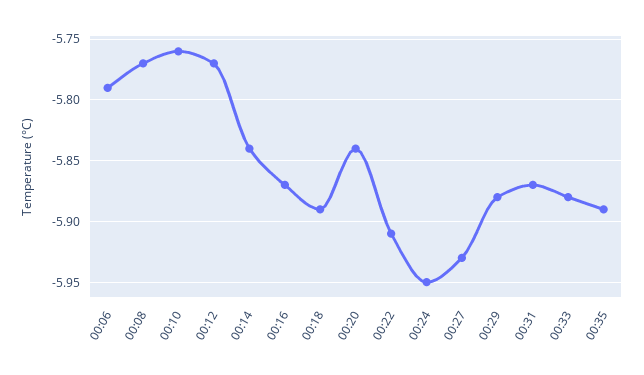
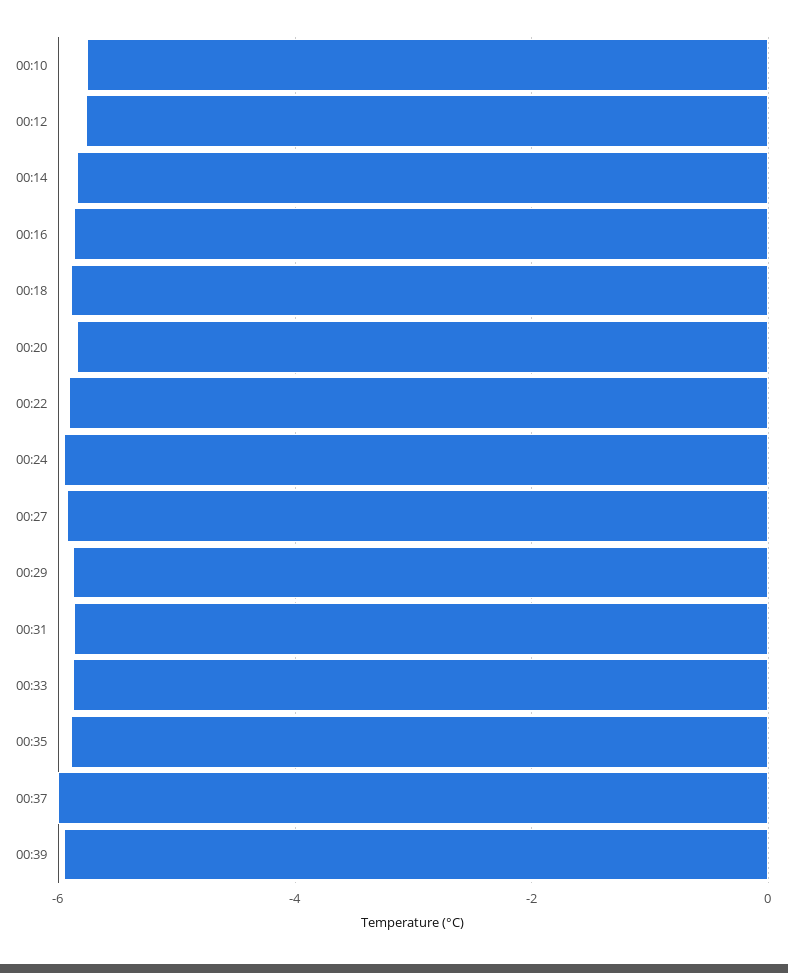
00:06: -5.79 -> none
00:08: -5.77 -> none
00:37: none -> -6
00:39: none -> -6

